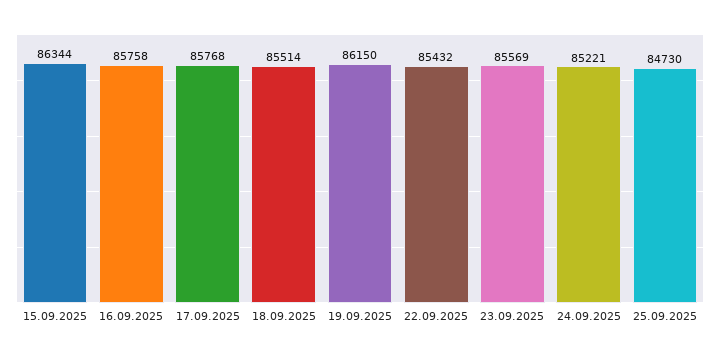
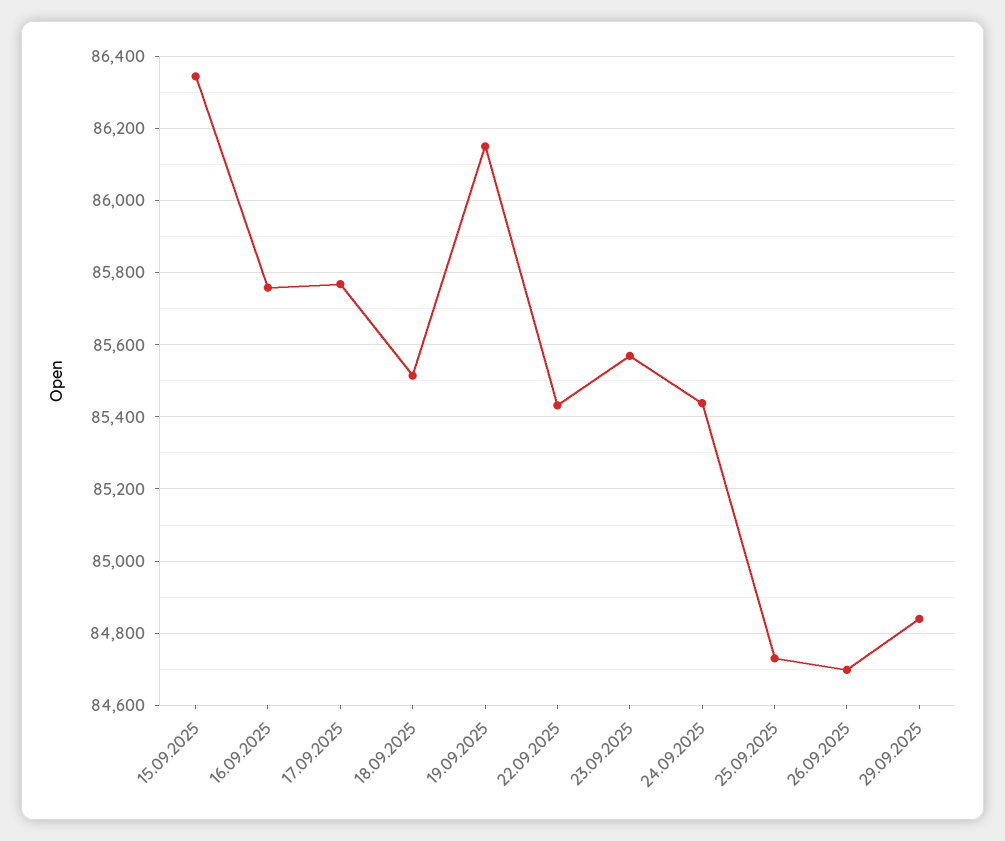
24.09.2025: 85221 -> 85440
26.09.2025: none -> 84700
29.09.2025: none -> 84840

